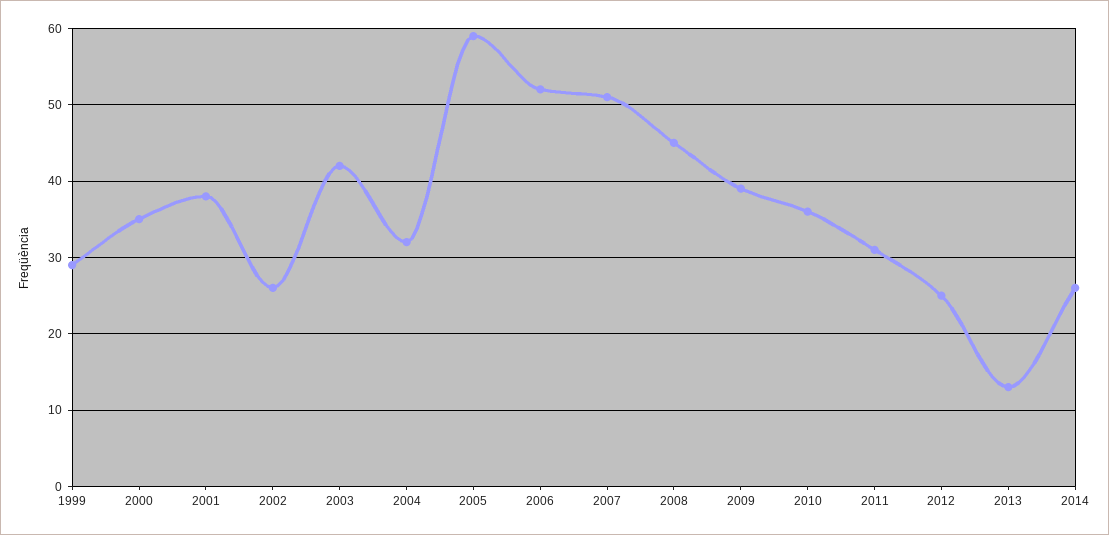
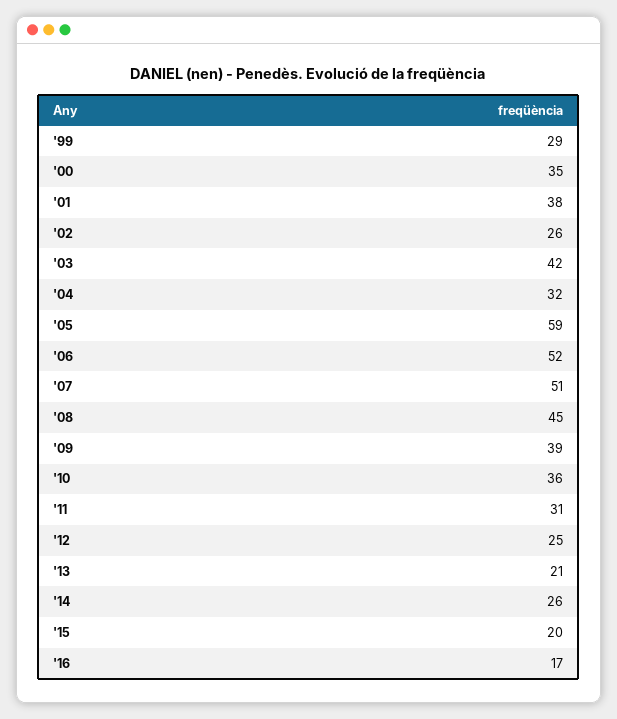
2013: 13 -> 21
'15: none -> 20
'16: none -> 17

